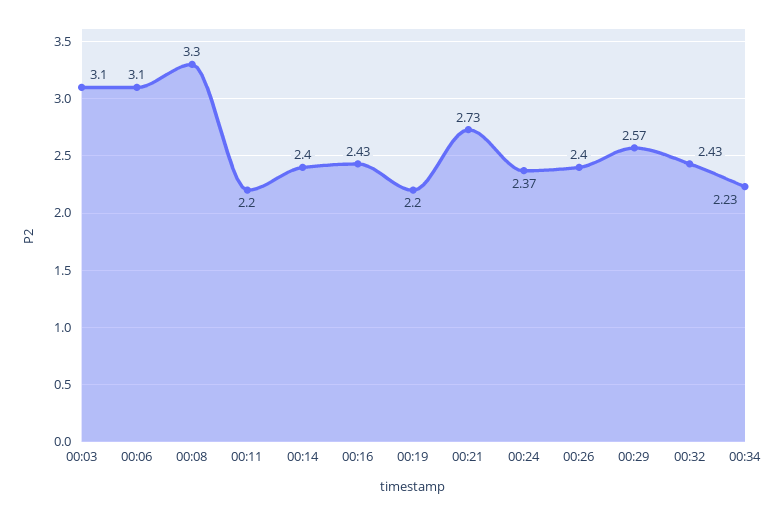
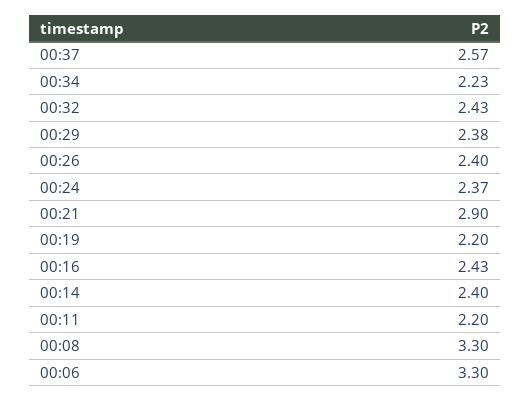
00:03: 3.1 -> none
00:06: 3.1 -> 3.3
00:21: 2.73 -> 2.9
00:29: 2.57 -> 2.38
00:37: none -> 2.57

